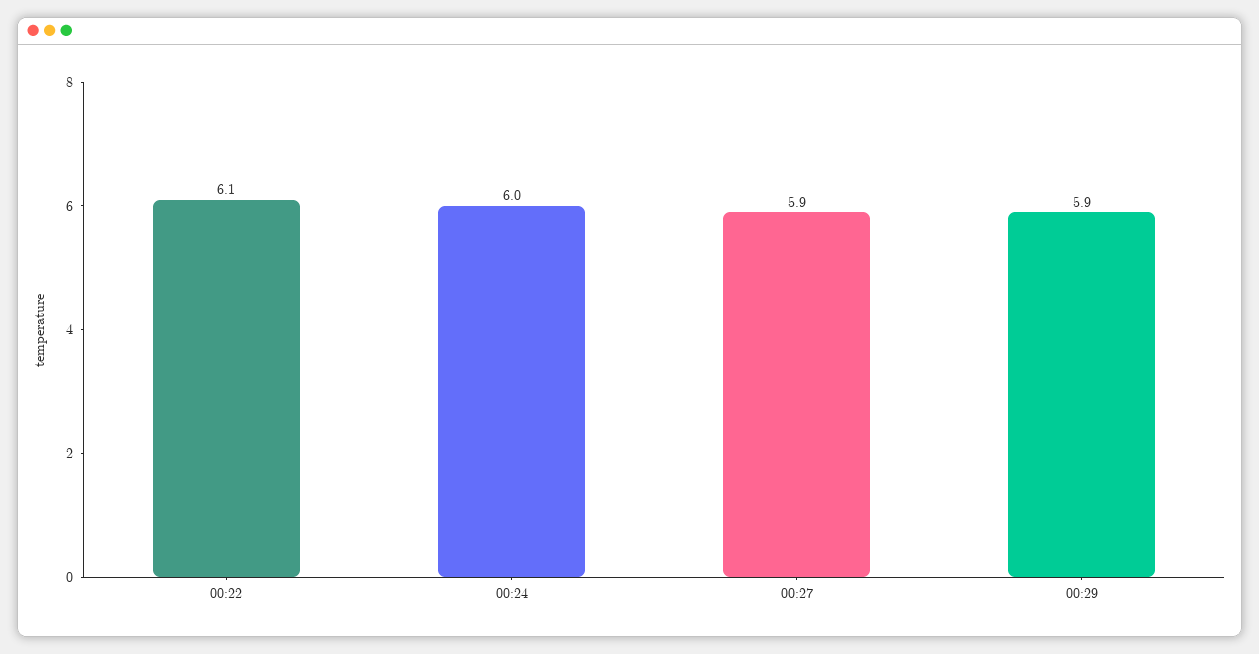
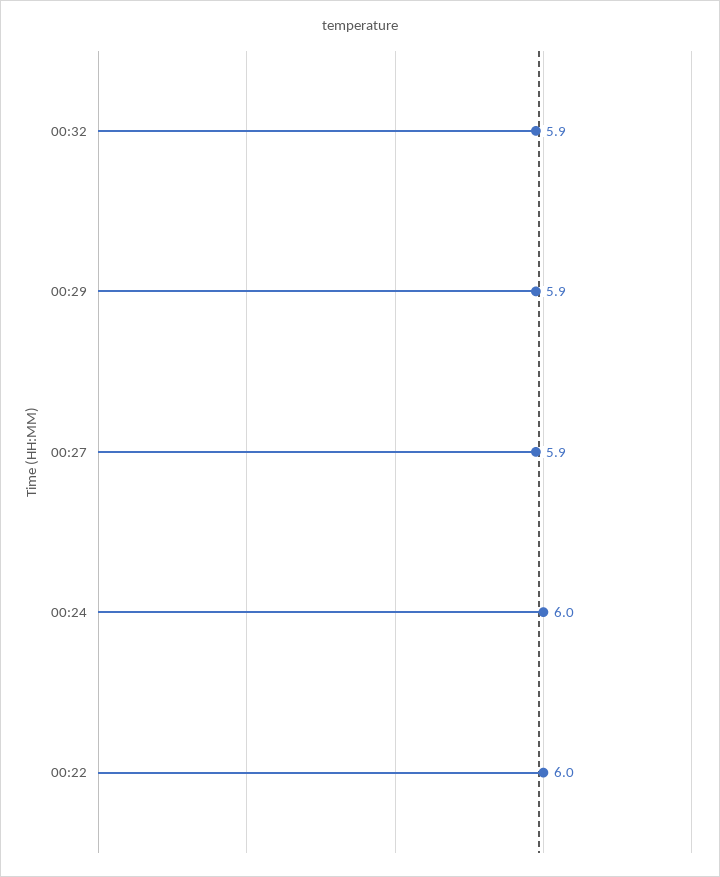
00:22: 6.1 -> 6
00:32: none -> 5.9

